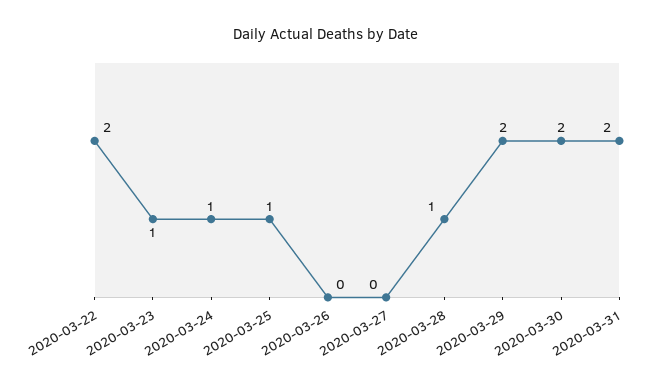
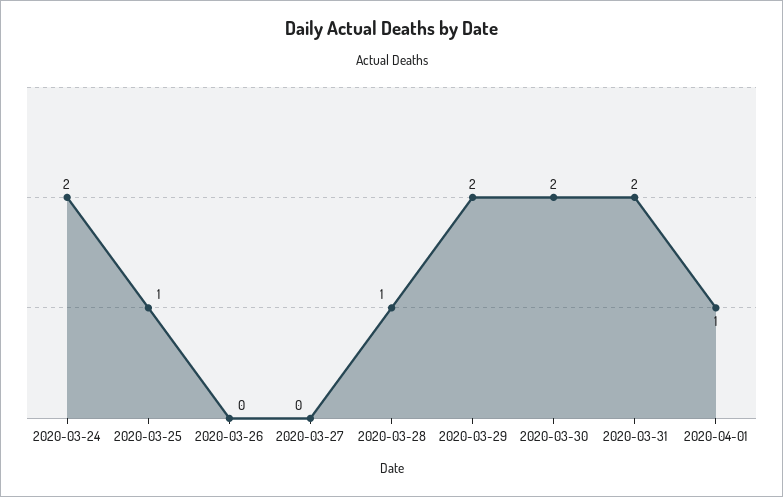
2020-03-22: 2 -> none
2020-03-23: 1 -> none
2020-03-24: 1 -> 2
2020-04-01: none -> 1

